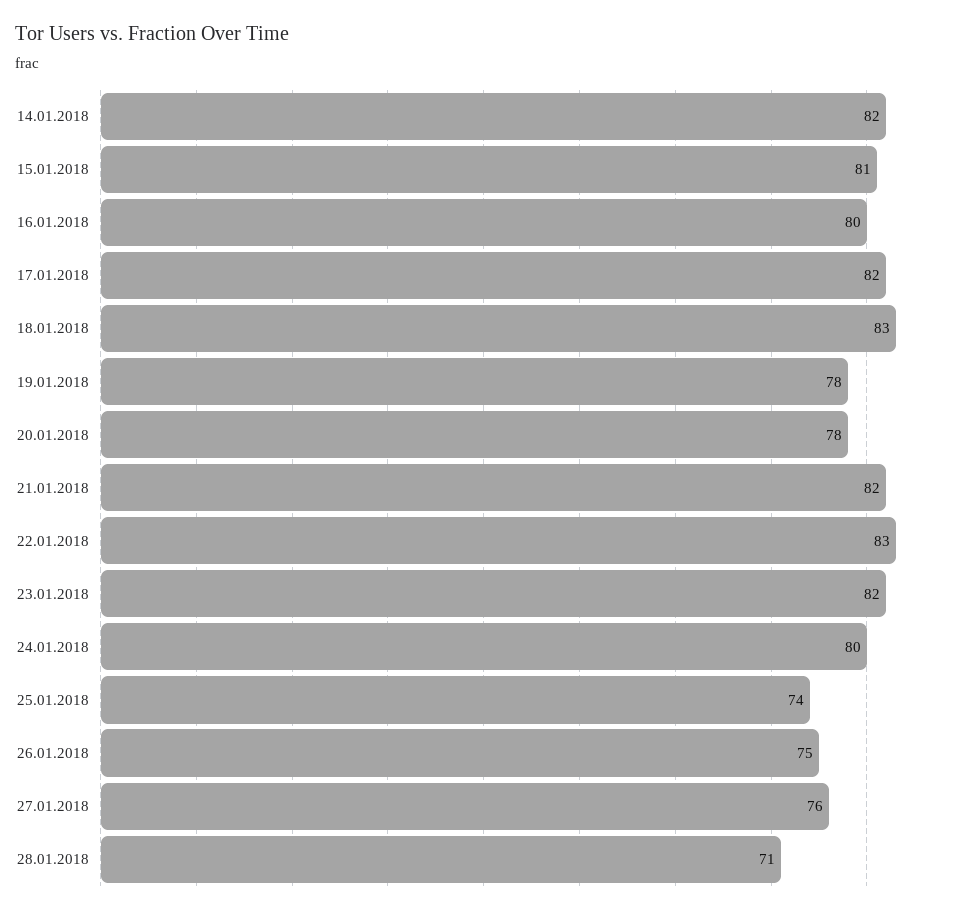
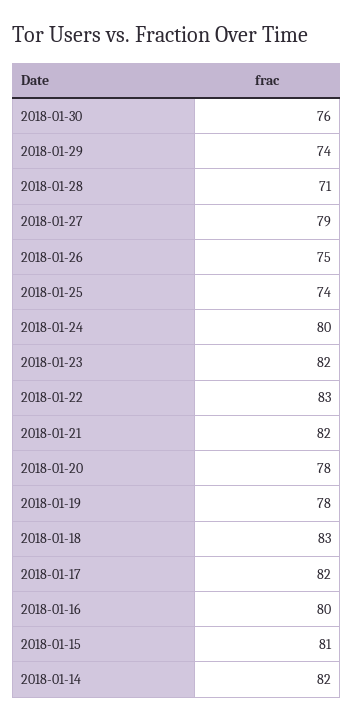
27.01.2018: 76 -> 79
2018-01-30: none -> 76
2018-01-29: none -> 74

